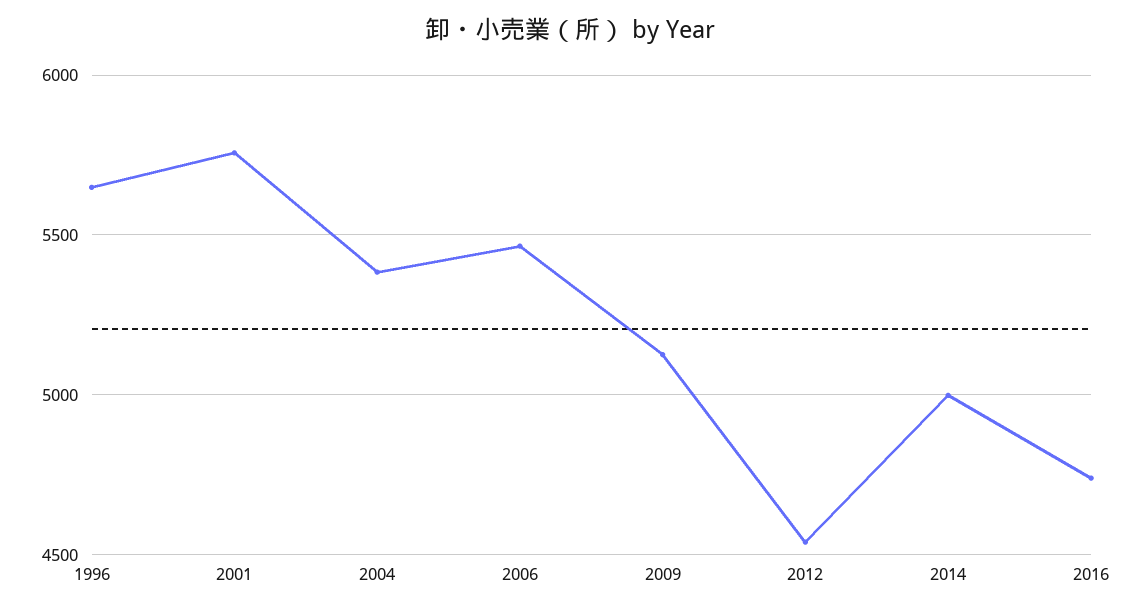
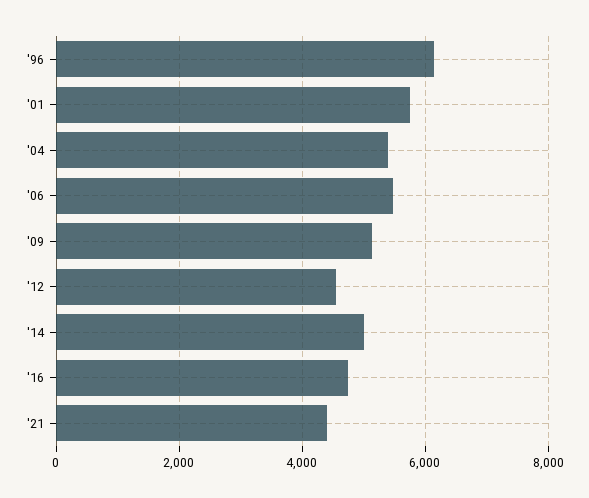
1996: 5650 -> 6200
'21: none -> 4400

